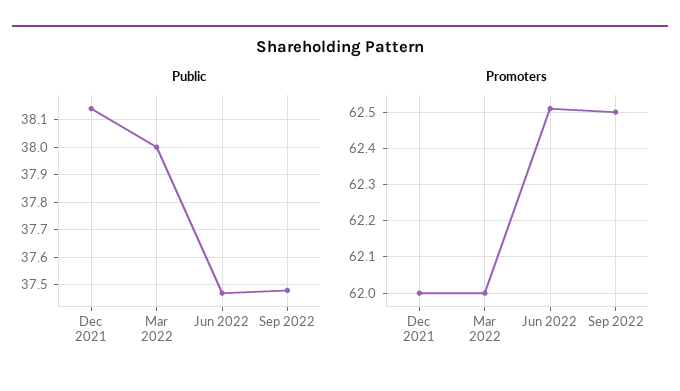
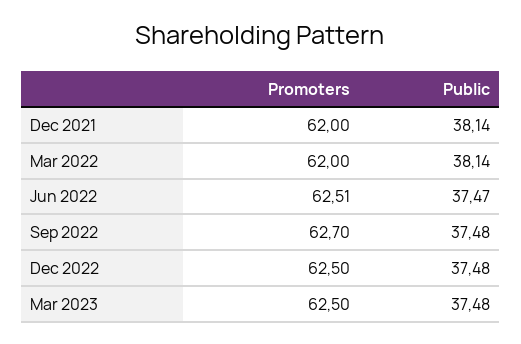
Public, Mar 2022: 38 -> 38.14
Promoters, Sep 2022: 62.5 -> 62.7
Promoters, Dec 2022: none -> 62.5
Public, Dec 2022: none -> 37.48
Promoters, Mar 2023: none -> 62.5
Public, Mar 2023: none -> 37.48

